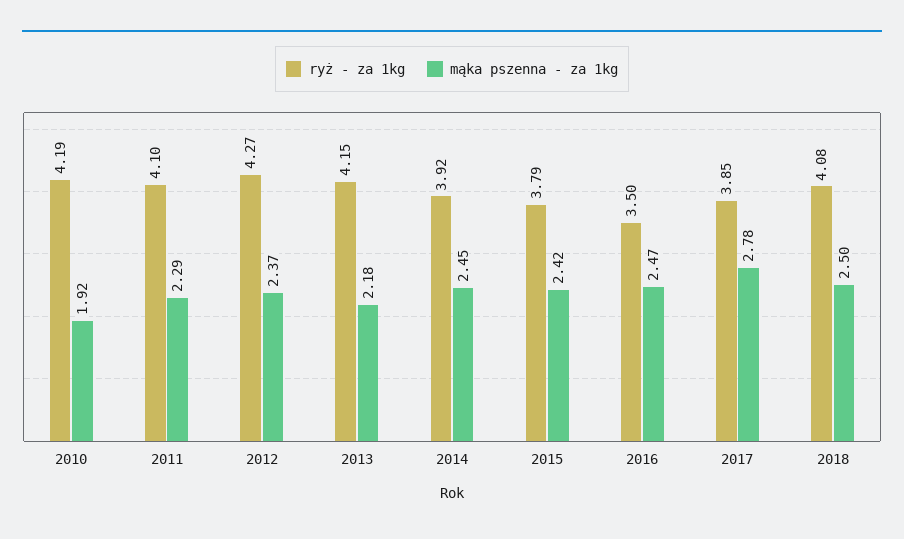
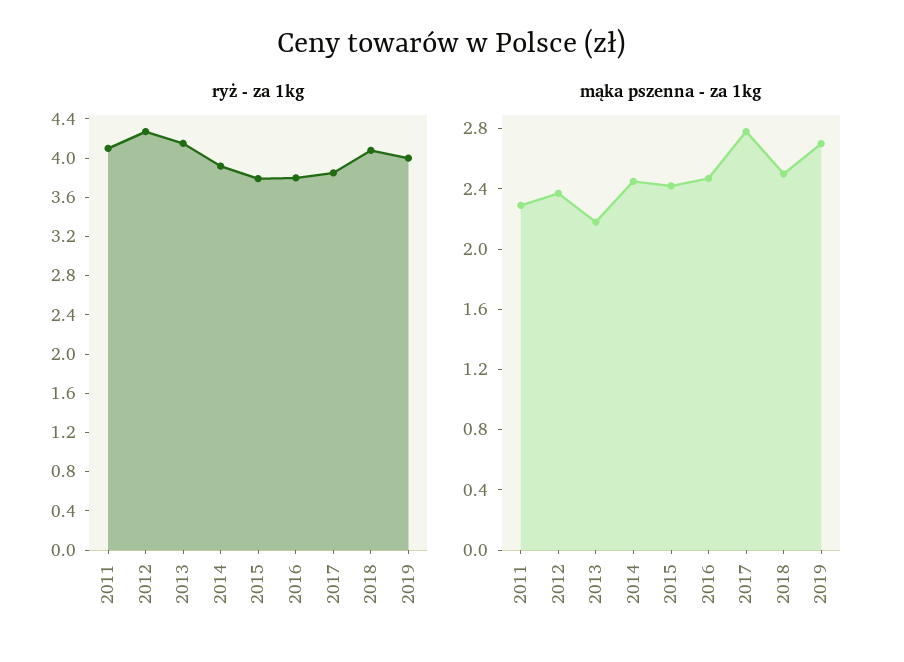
ryż - za 1kg, 2010: 4.19 -> none
mąka pszenna - za 1kg, 2010: 1.92 -> none
ryż - za 1kg, 2016: 3.5 -> 3.8
ryż - za 1kg, 2019: none -> 4
mąka pszenna - za 1kg, 2019: none -> 2.7

